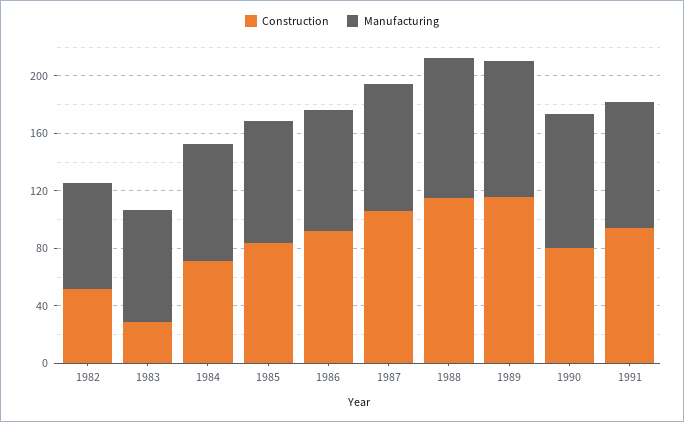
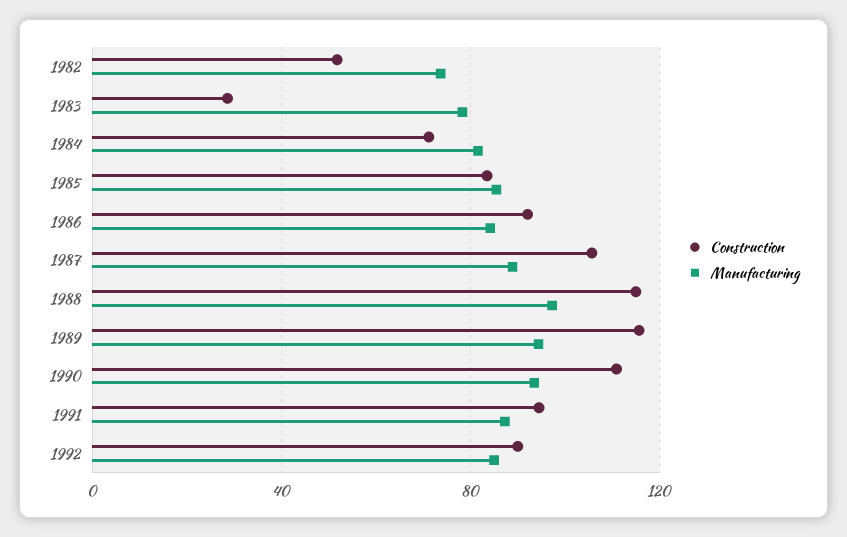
Construction, 1990: 80 -> 110
Construction, 1992: none -> 90
Manufacturing, 1992: none -> 85

